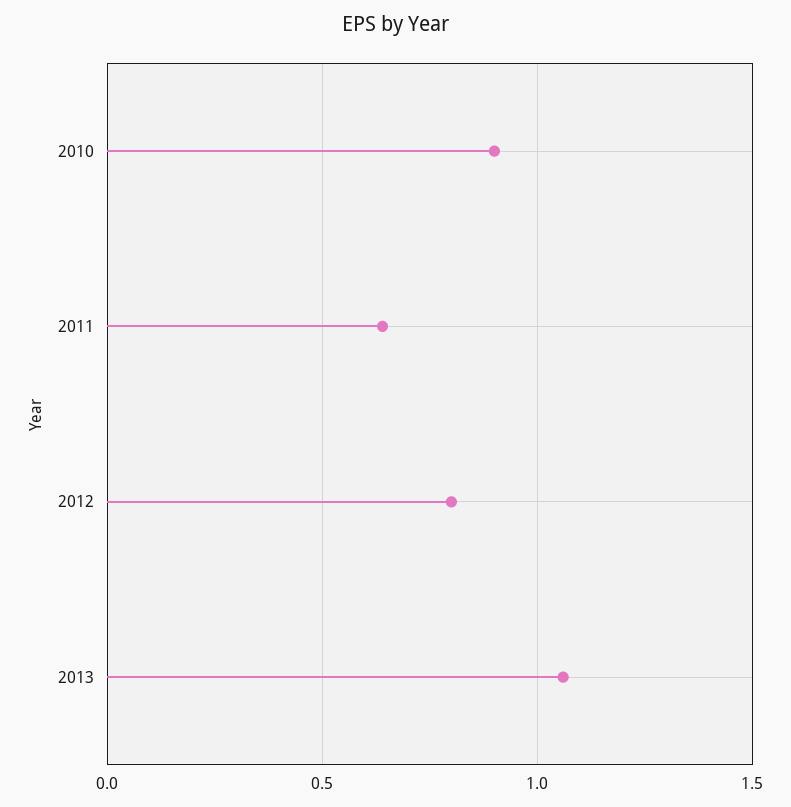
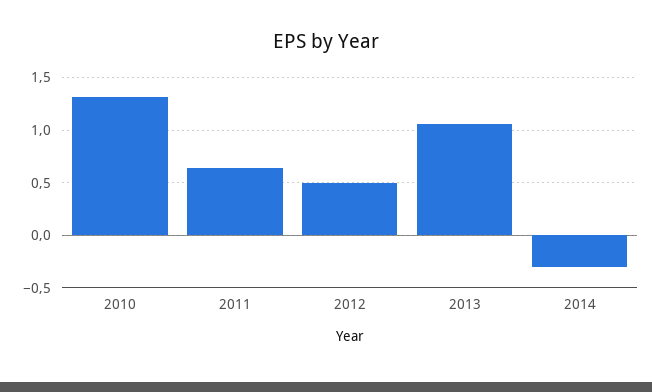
2010: 0.9 -> 1.3
2012: 0.8 -> 0.5
2014: none -> -0.3

